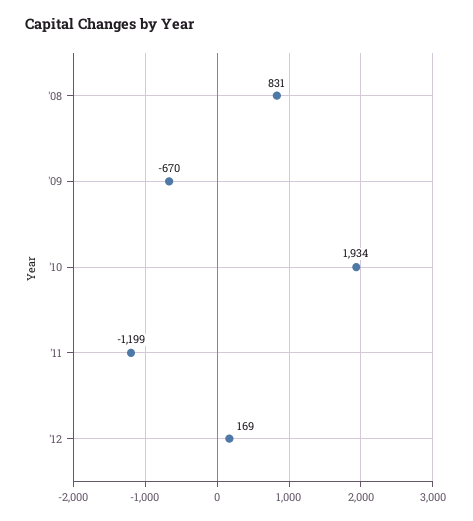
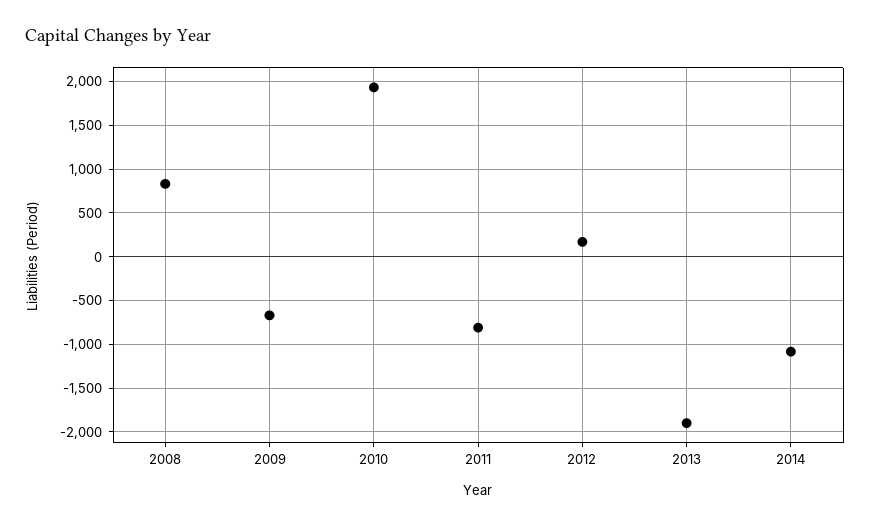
'11: -1199 -> -800
2013: none -> -1900
2014: none -> -1100

